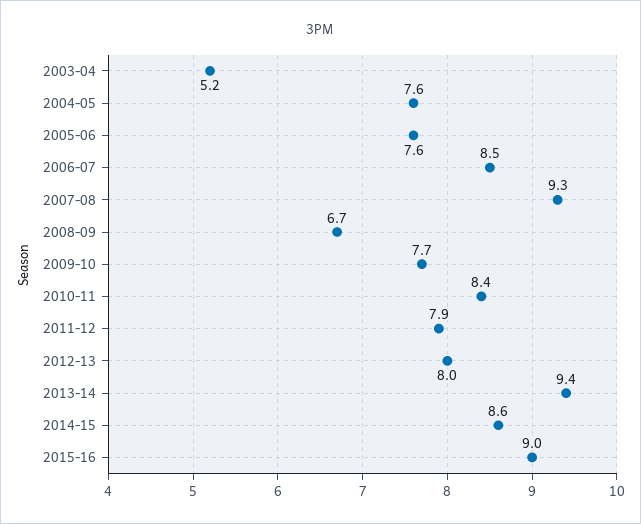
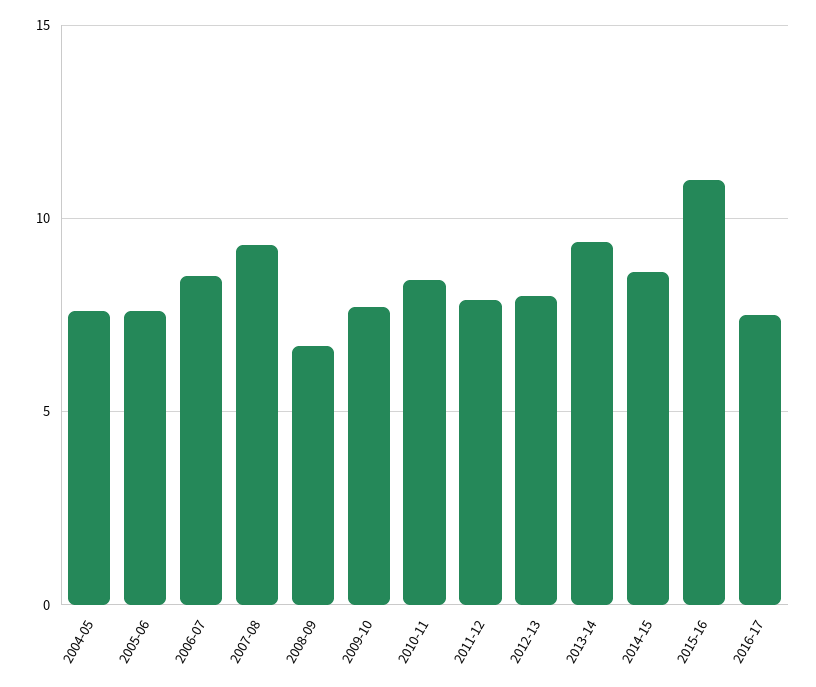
2003-04: 5.2 -> none
2015-16: 9 -> 11
2016-17: none -> 7.5

